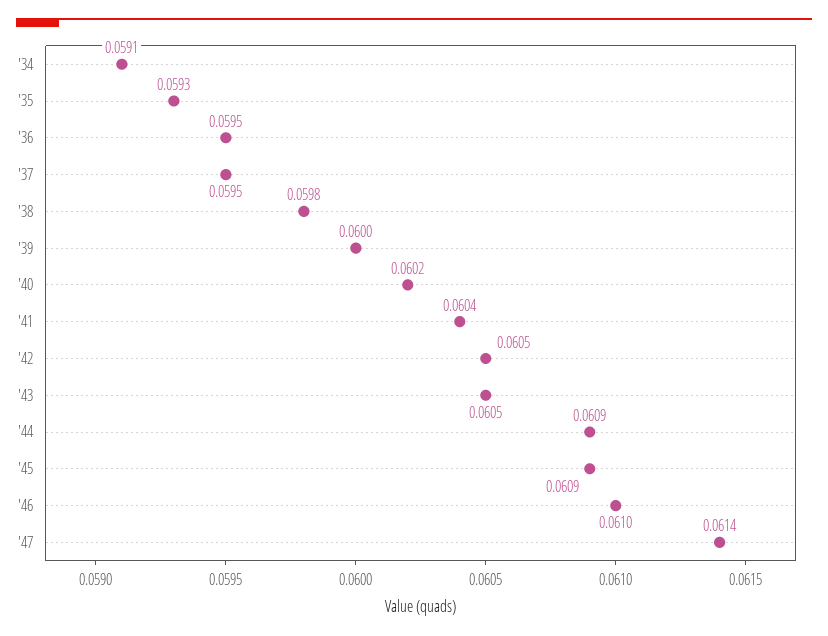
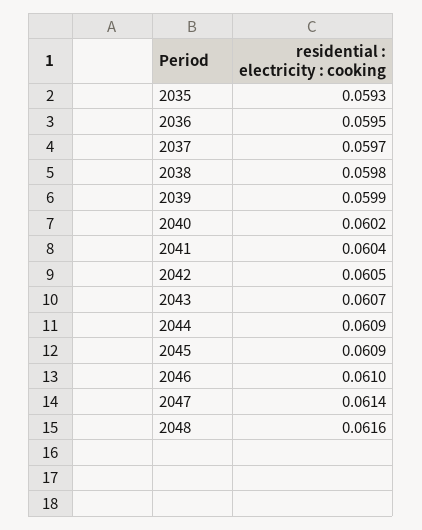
'34: 0.0591 -> none
'37: 0.0595 -> 0.0597
'39: 0.06 -> 0.0599
'43: 0.0605 -> 0.0607
2048: none -> 0.0616

